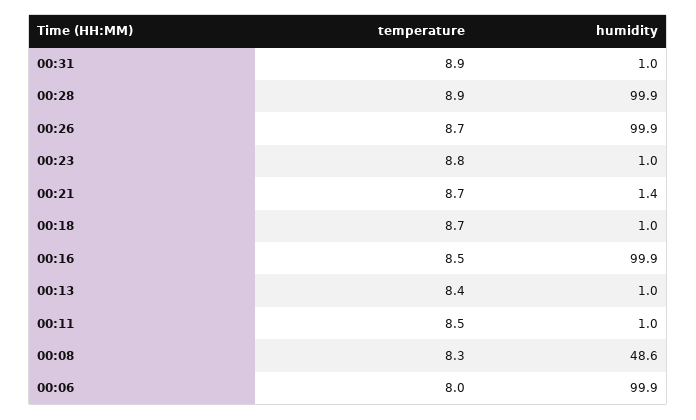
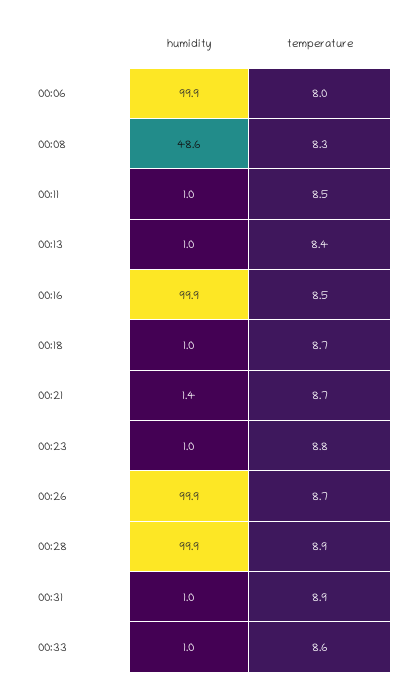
humidity, 00:33: none -> 1
temperature, 00:33: none -> 8.6

